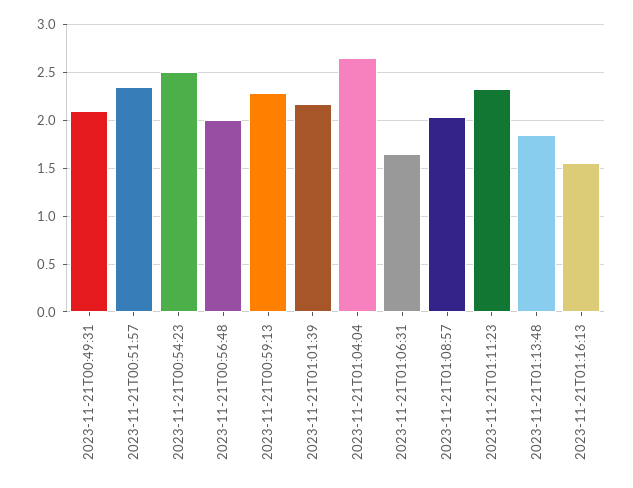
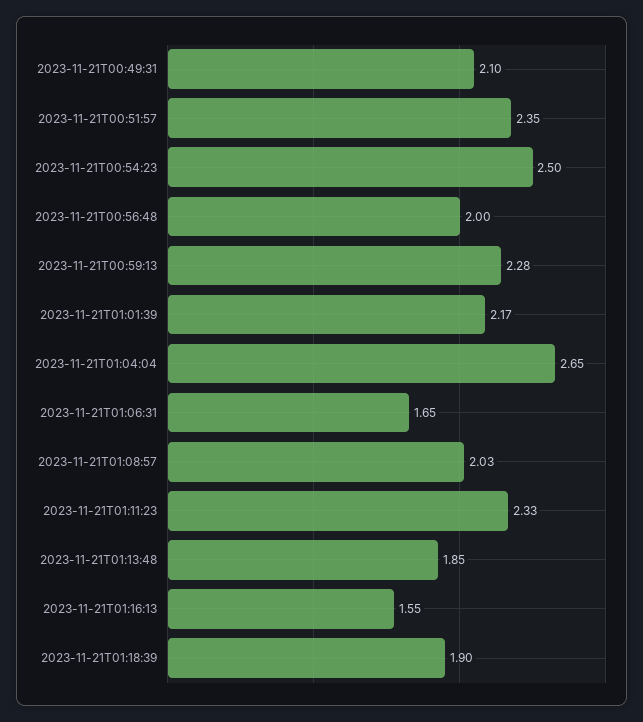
2023-11-21T01:18:39: none -> 1.9

